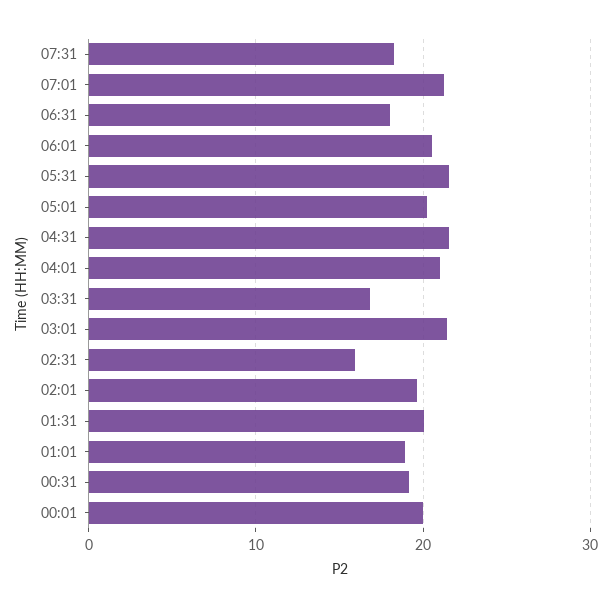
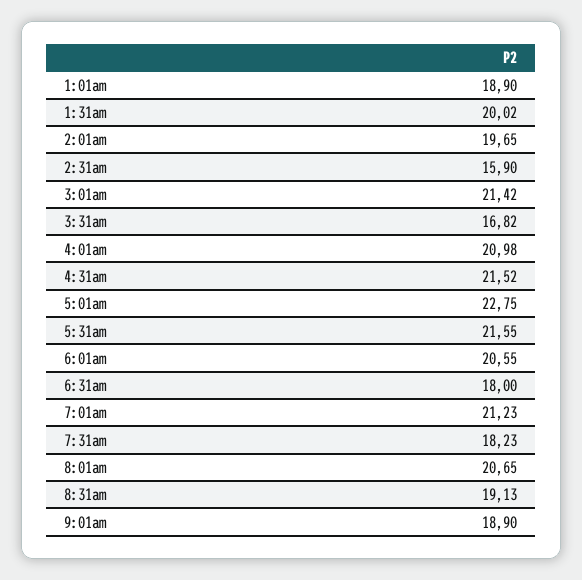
05:01: 20 -> 22.75
00:31: 19 -> none
00:01: 20 -> none
8:01am: none -> 20.65
8:31am: none -> 19.13
9:01am: none -> 18.9

